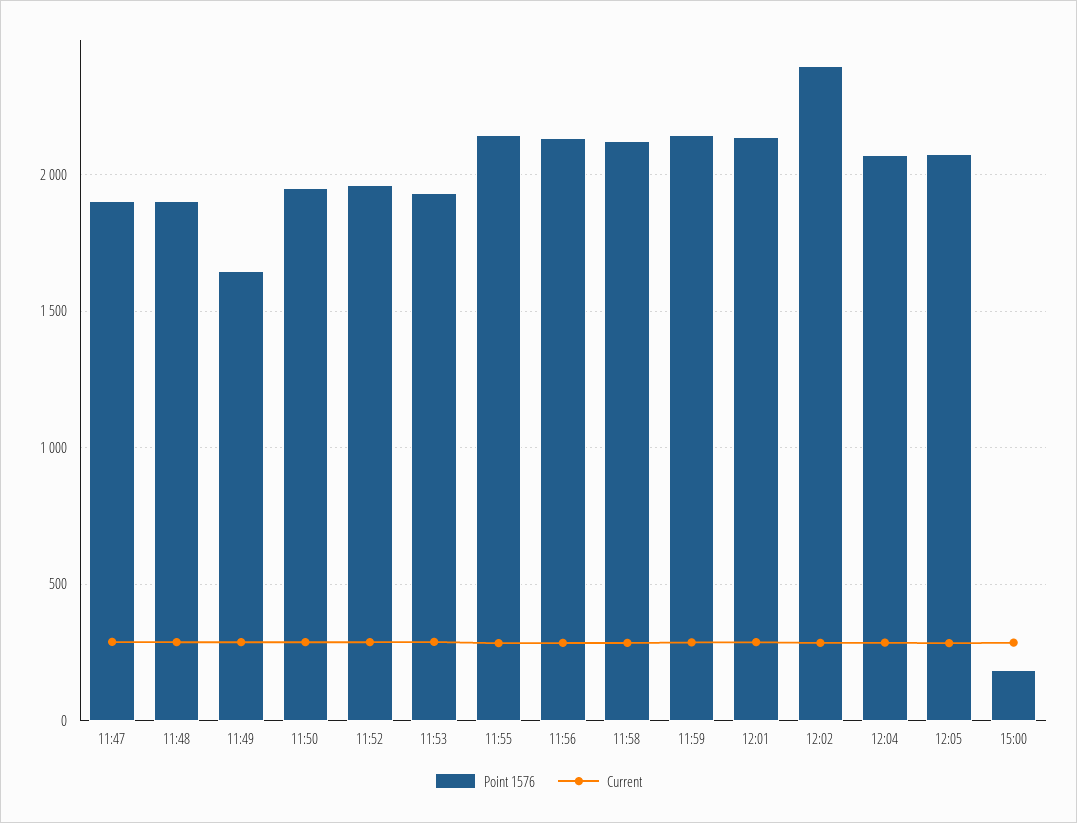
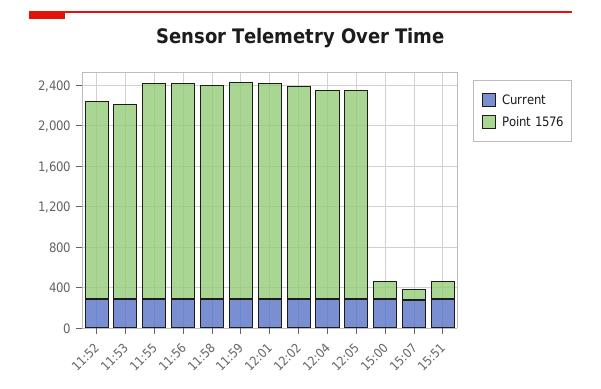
Point 1576, 11:47: 1900 -> none
Current, 11:47: 300 -> none
Point 1576, 11:48: 1900 -> none
Current, 11:48: 300 -> none
Point 1576, 11:49: 1650 -> none
Current, 11:49: 300 -> none
Point 1576, 11:50: 1950 -> none
Current, 11:50: 300 -> none
Point 1576, 12:02: 2400 -> 2100
Current, 15:07: none -> 300
Point 1576, 15:07: none -> 100
Current, 15:51: none -> 300
Point 1576, 15:51: none -> 200

